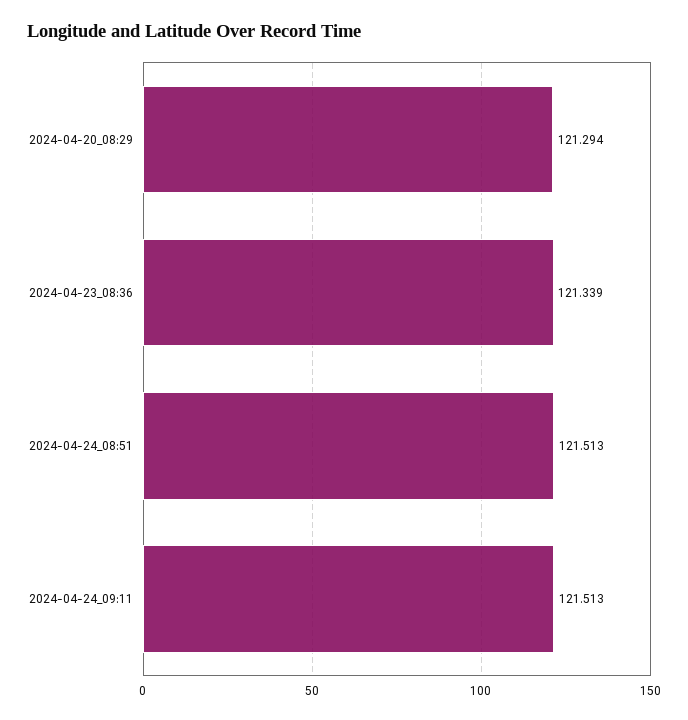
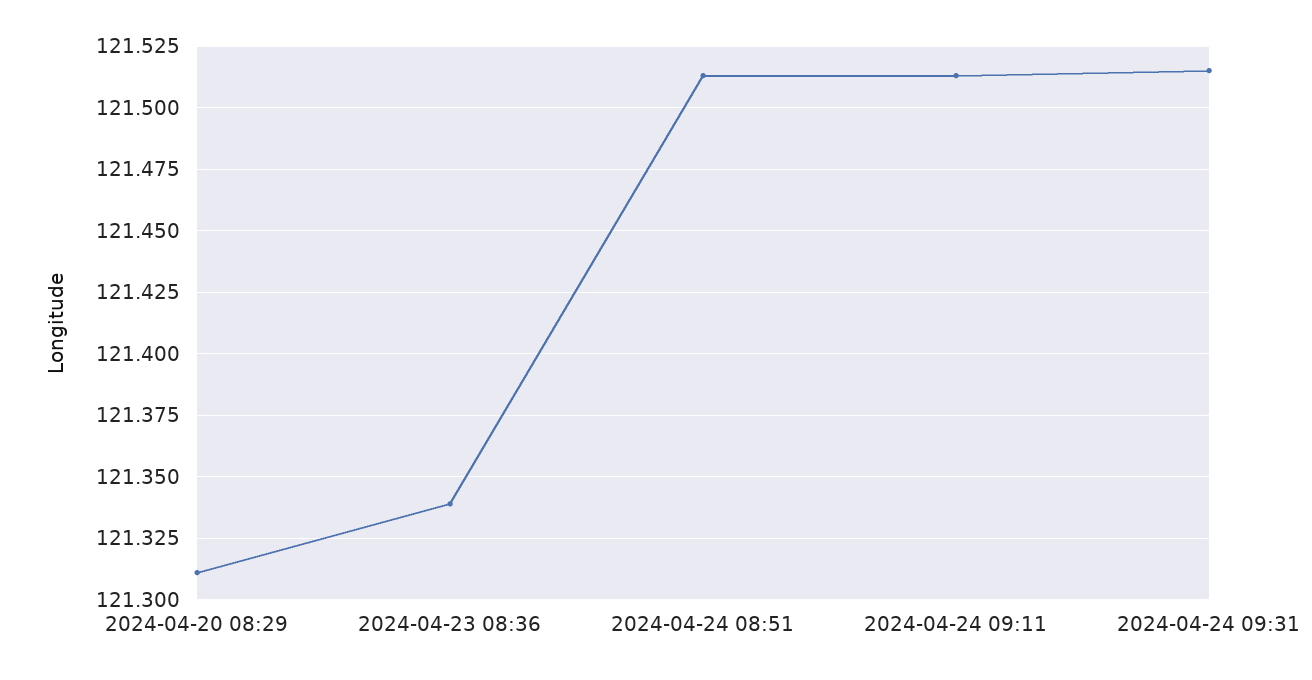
2024-04-20_08:29: 121.294 -> 121.31
2024-04-24 09:31: none -> 121.515

